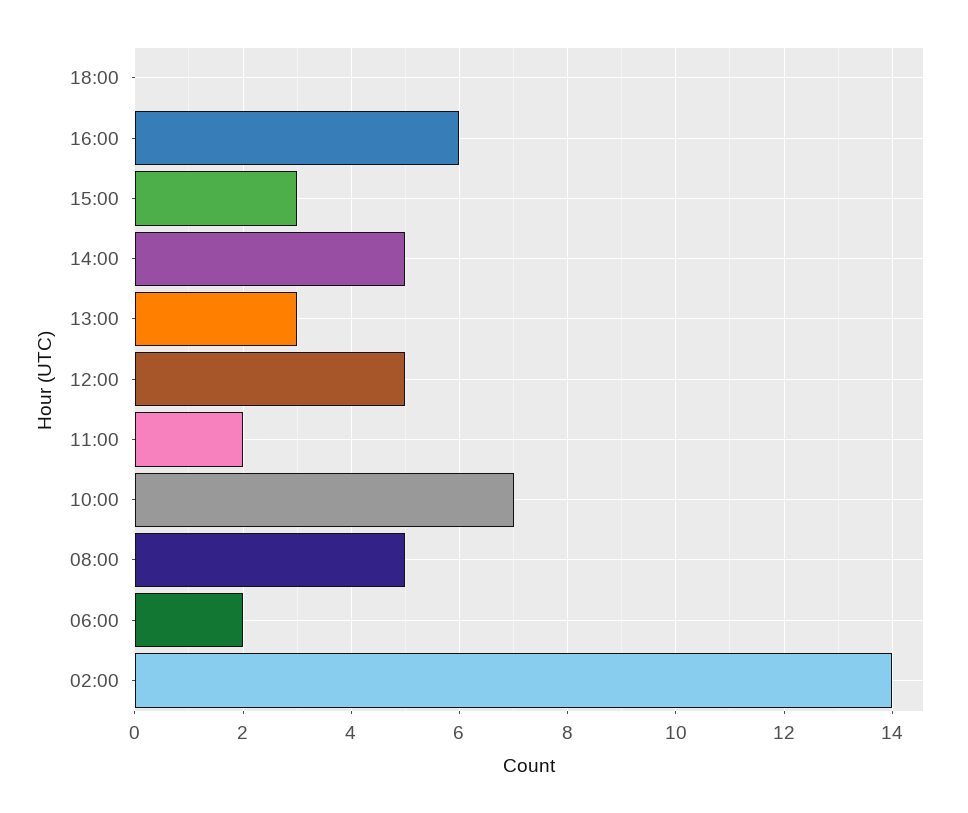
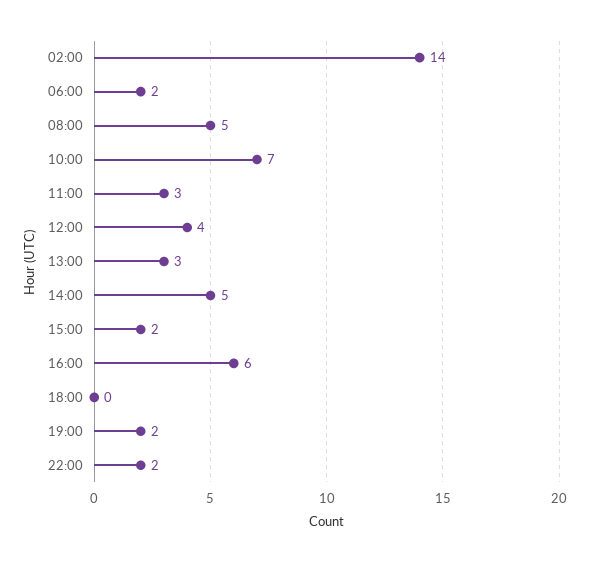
15:00: 3 -> 2
12:00: 5 -> 4
11:00: 2 -> 3
19:00: none -> 2
22:00: none -> 2

